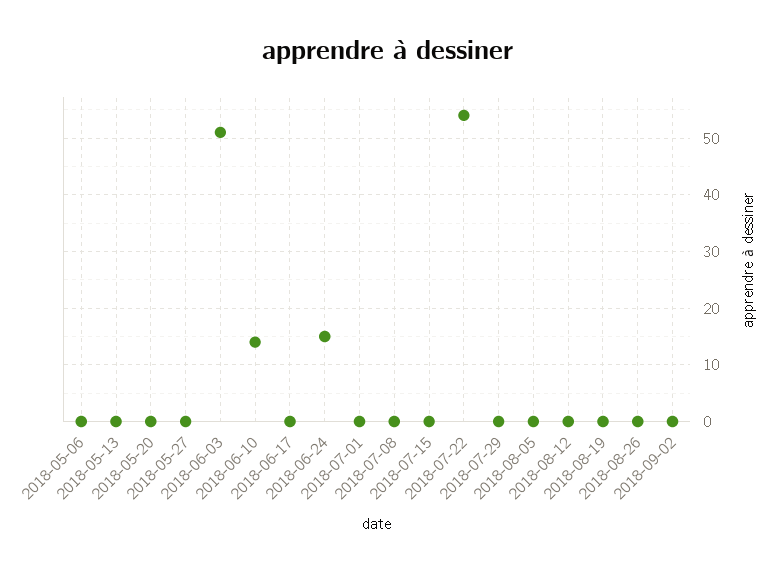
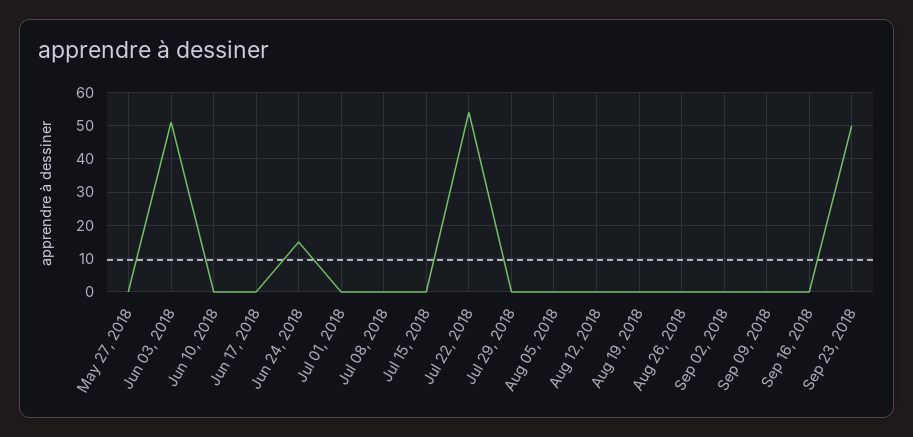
2018-05-06: 0 -> none
2018-05-13: 0 -> none
2018-05-20: 0 -> none
2018-06-10: 15 -> 0
Sep 09, 2018: none -> 0
Sep 16, 2018: none -> 0
Sep 23, 2018: none -> 50

